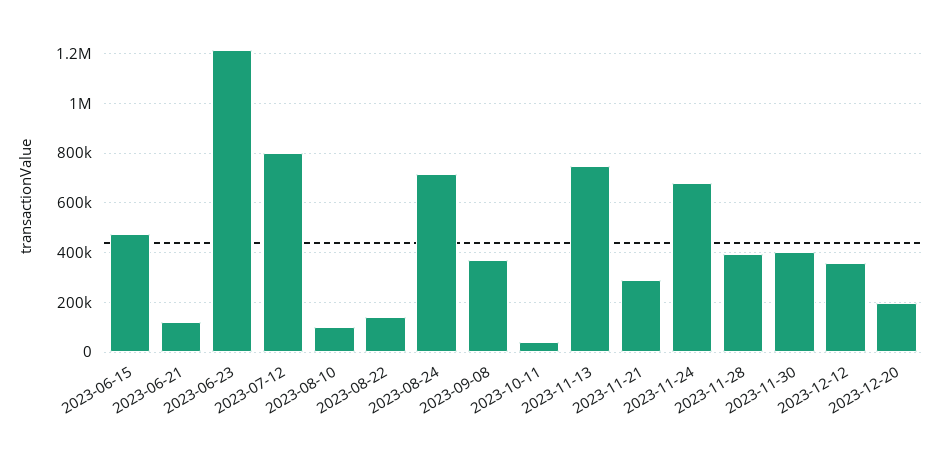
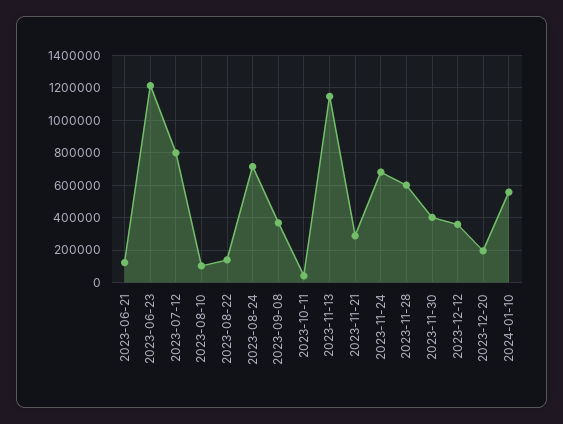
2023-06-15: 475000 -> none
2023-11-13: 750000 -> 1150000
2023-11-28: 400000 -> 600000
2024-01-10: none -> 550000

